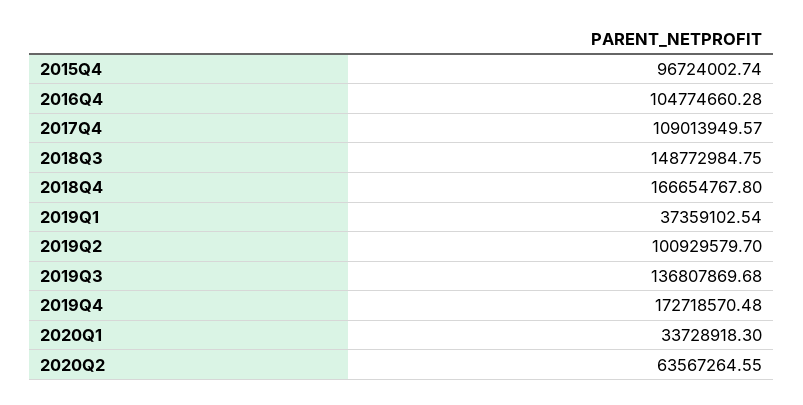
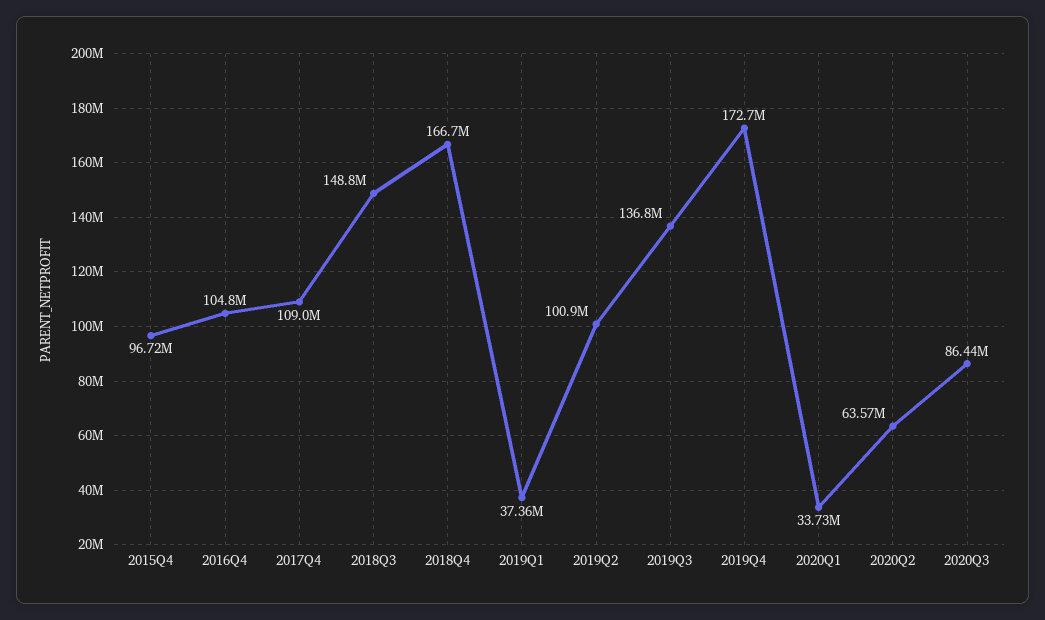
2020Q3: none -> 86440000

